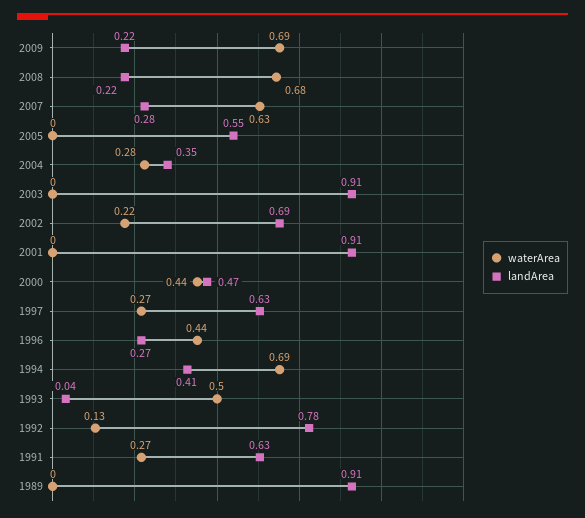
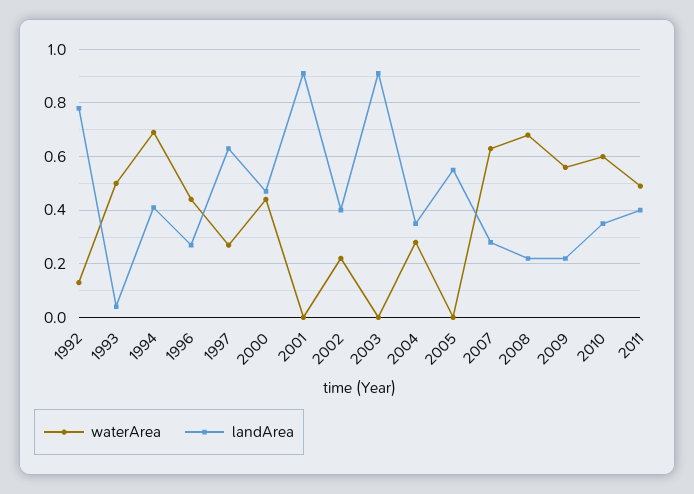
waterArea, 2009: 0.69 -> 0.55
landArea, 2002: 0.69 -> 0.4
waterArea, 1991: 0.27 -> none
landArea, 1991: 0.63 -> none
waterArea, 1989: 0 -> none
landArea, 1989: 0.91 -> none
waterArea, 2010: none -> 0.6
landArea, 2010: none -> 0.35
waterArea, 2011: none -> 0.5
landArea, 2011: none -> 0.4

